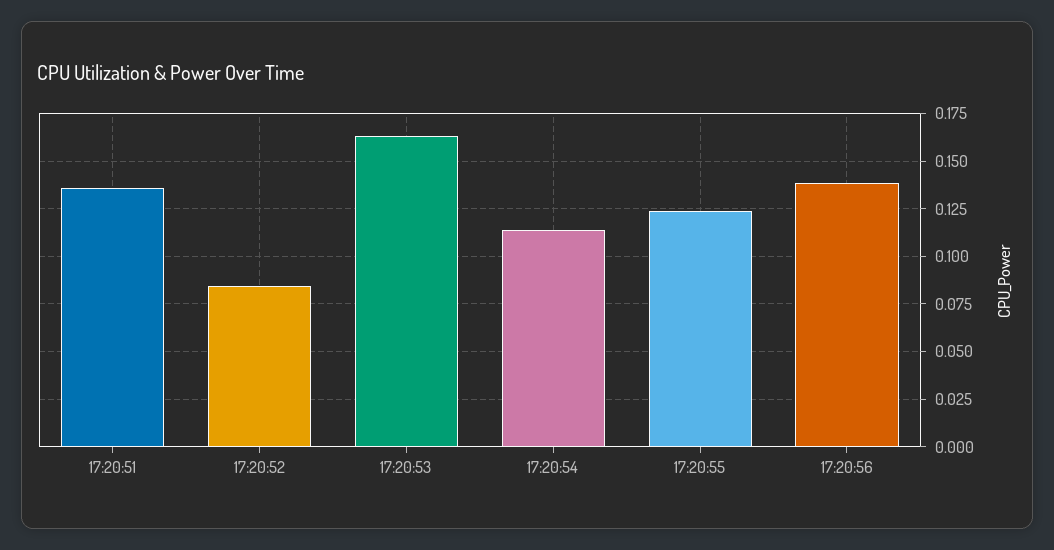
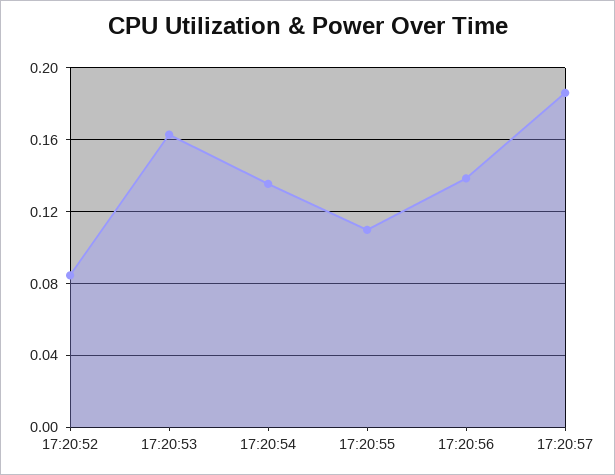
17:20:51: 0.135 -> none
17:20:54: 0.115 -> 0.135
17:20:55: 0.125 -> 0.11
17:20:57: none -> 0.185

